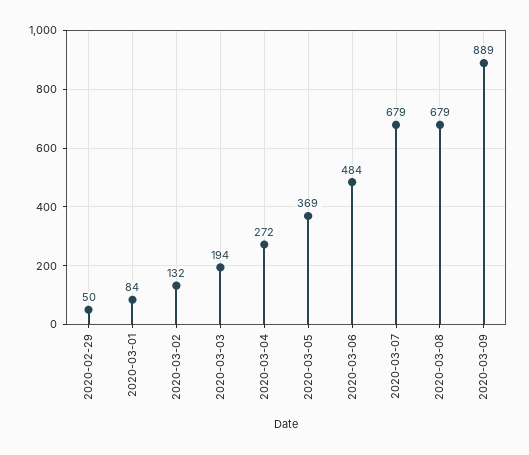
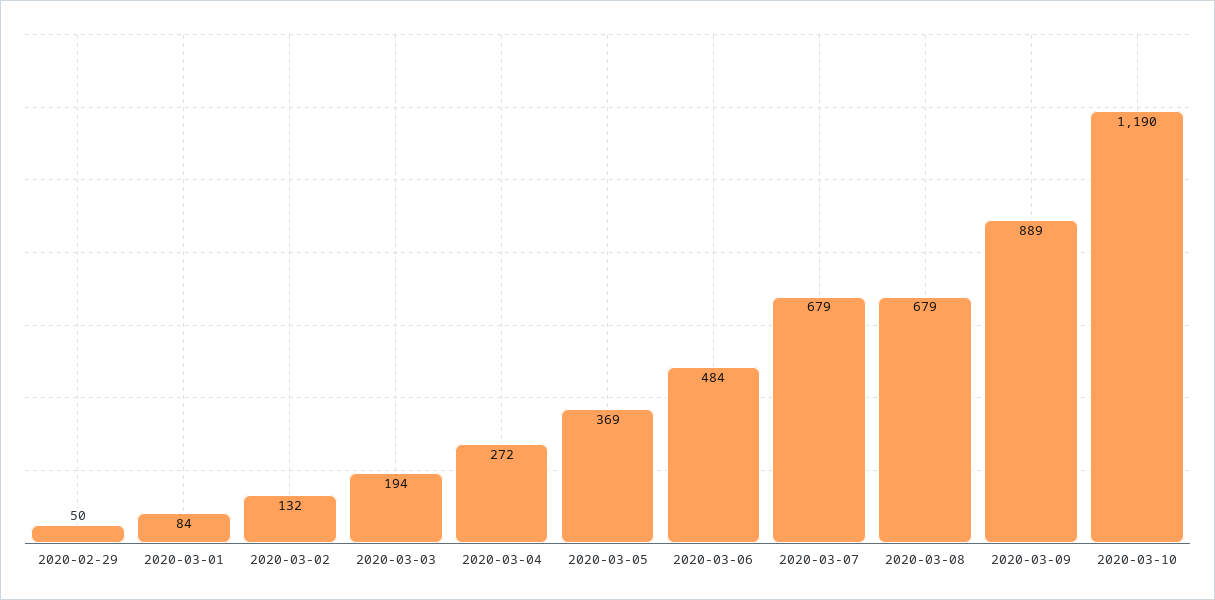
2020-03-10: none -> 1190

